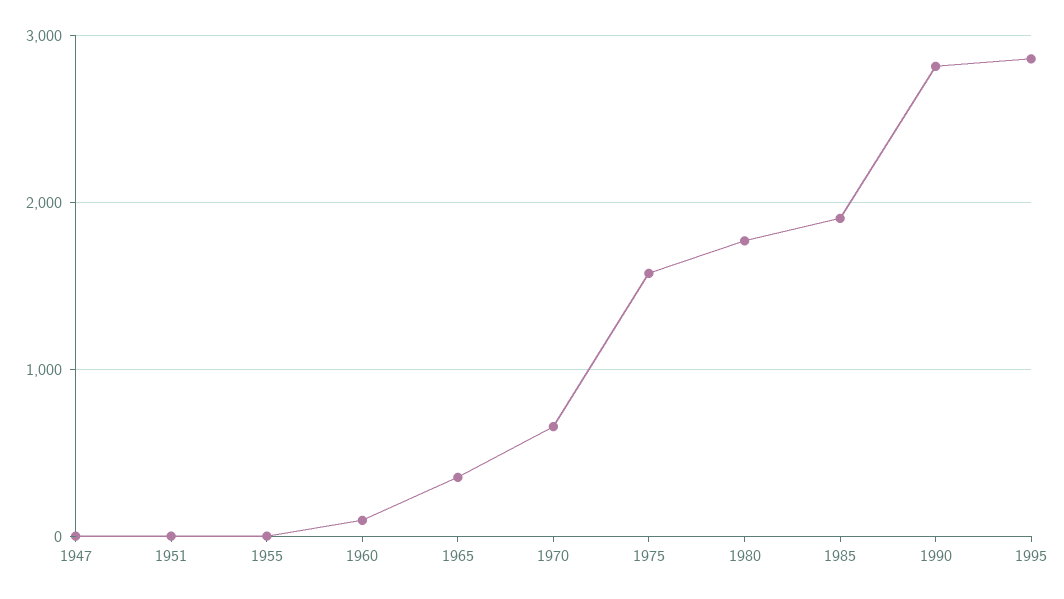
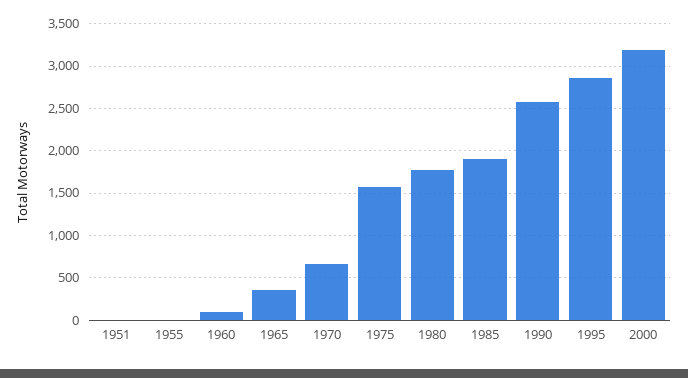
1947: 0 -> none
1990: 2800 -> 2600
2000: none -> 3200

